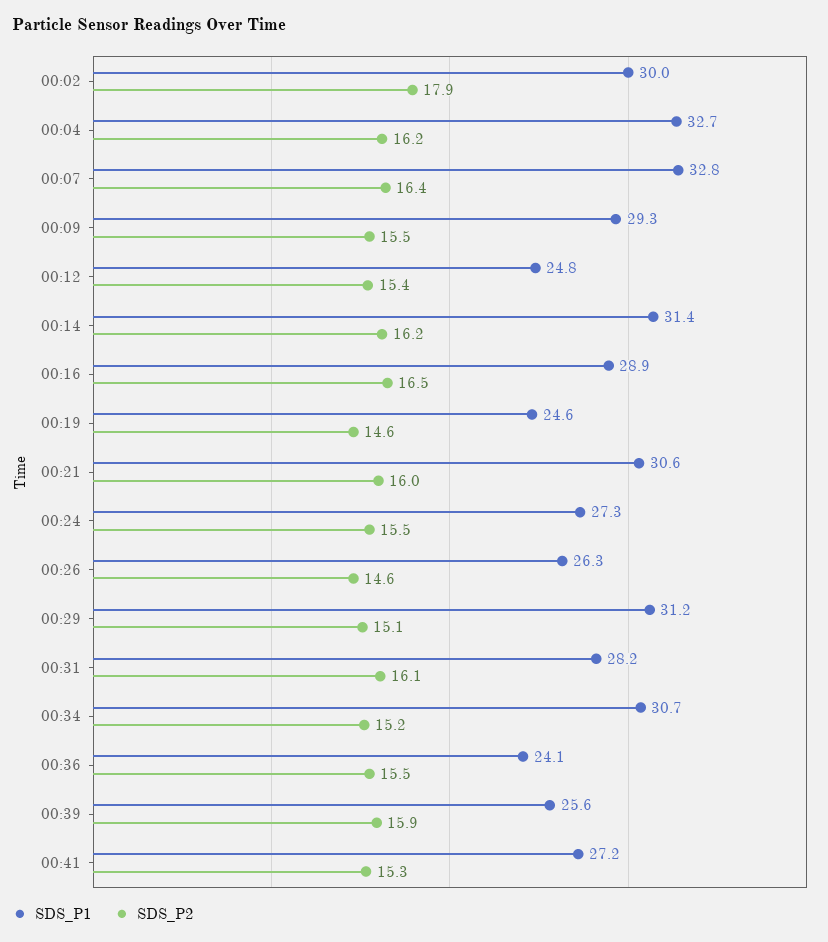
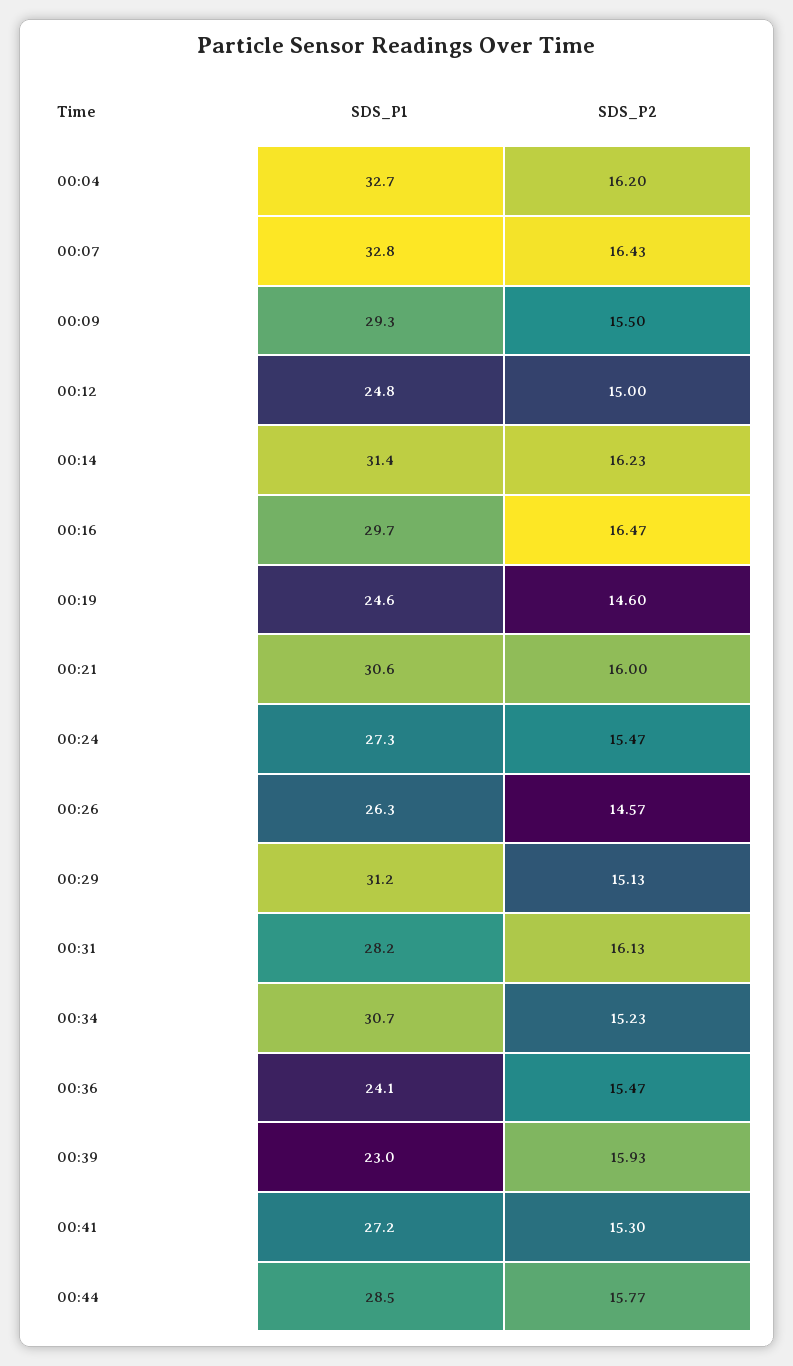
SDS_P1, 00:02: 30 -> none
SDS_P2, 00:02: 17.9 -> none
SDS_P2, 00:12: 15.4 -> 15
SDS_P1, 00:16: 28.9 -> 29.7
SDS_P1, 00:39: 25.6 -> 23
SDS_P1, 00:44: none -> 28.5
SDS_P2, 00:44: none -> 15.77

